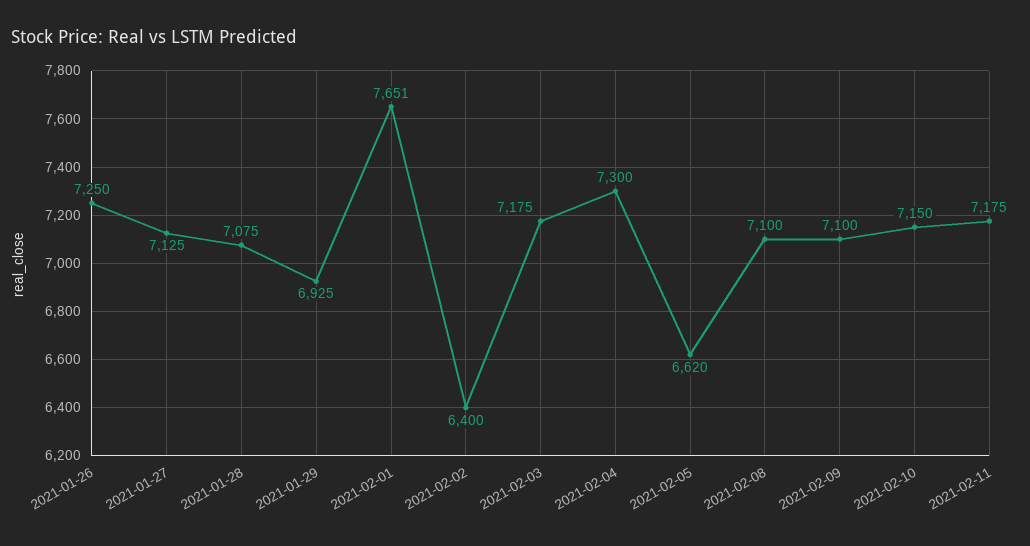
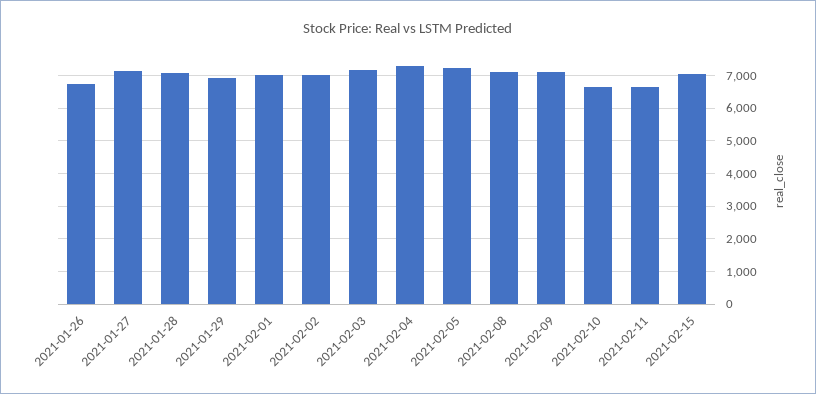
2021-01-26: 7250 -> 6800
2021-02-01: 7651 -> 7000
2021-02-02: 6400 -> 7000
2021-02-05: 6620 -> 7200
2021-02-10: 7150 -> 6600
2021-02-11: 7175 -> 6600
2021-02-15: none -> 7000

